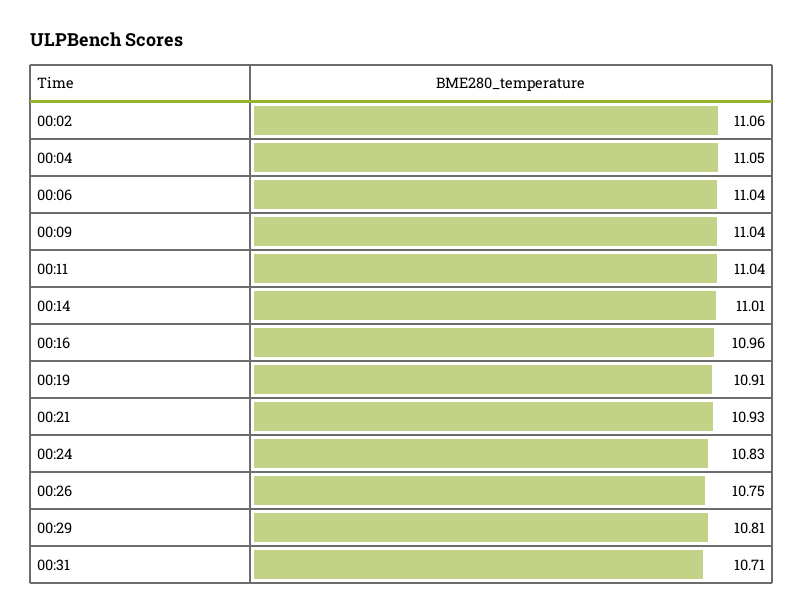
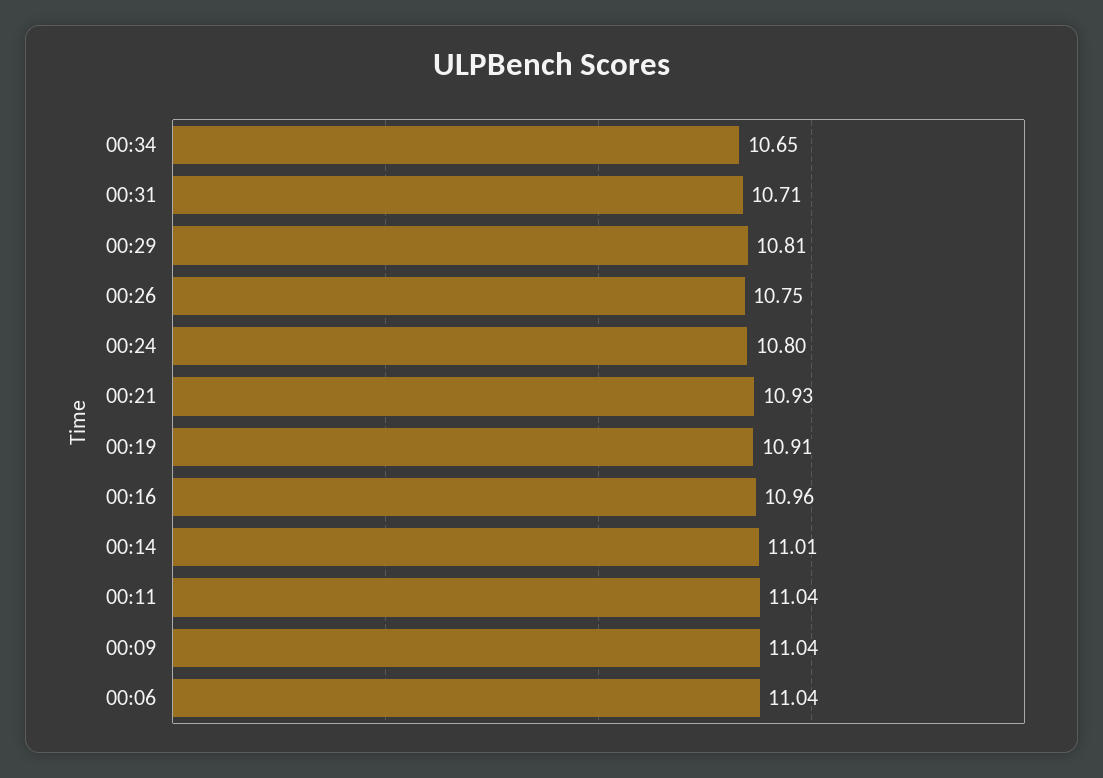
00:02: 11.06 -> none
00:04: 11.05 -> none
00:24: 10.83 -> 10.8
00:34: none -> 10.65

